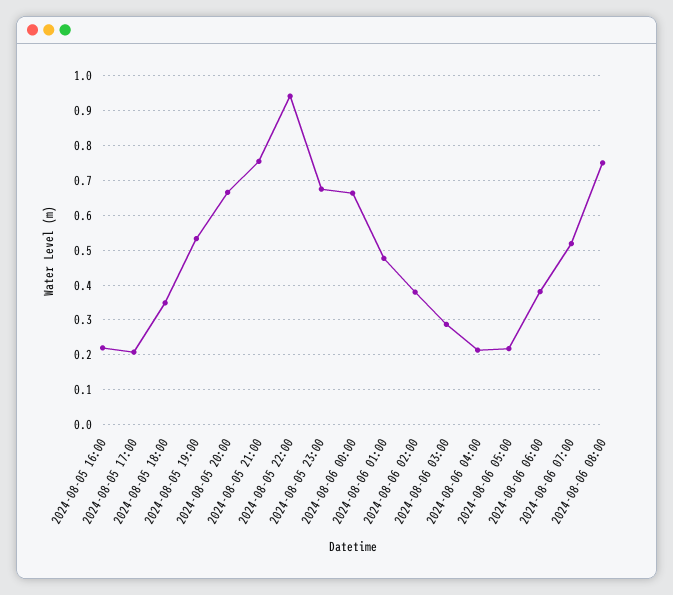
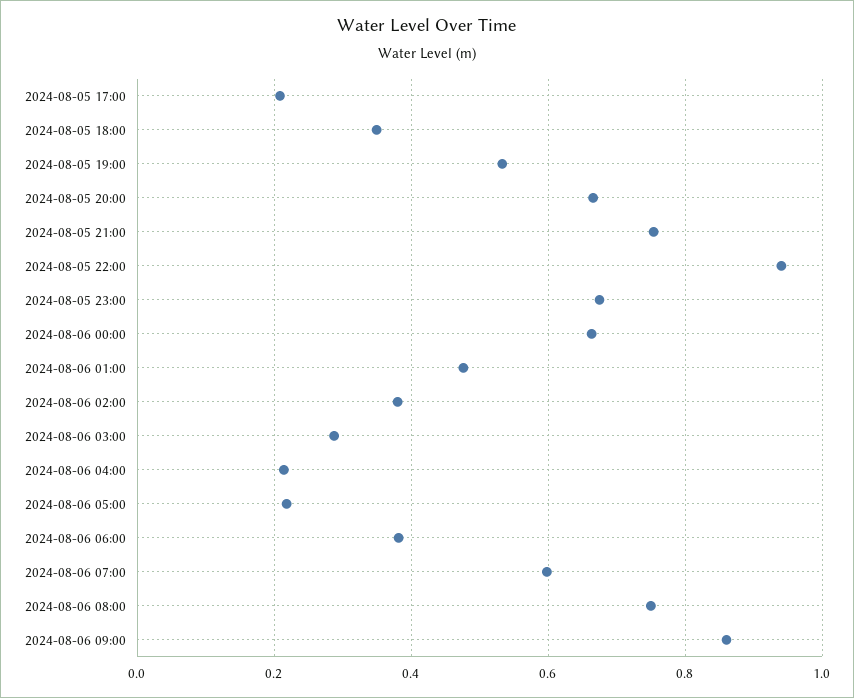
2024-08-05 16:00: 0.22 -> none
2024-08-06 07:00: 0.52 -> 0.6
2024-08-06 09:00: none -> 0.86

